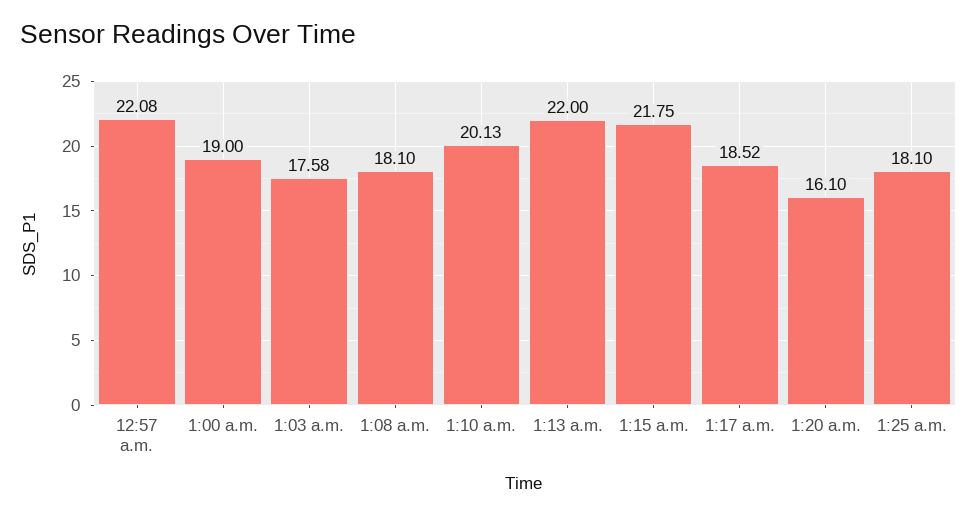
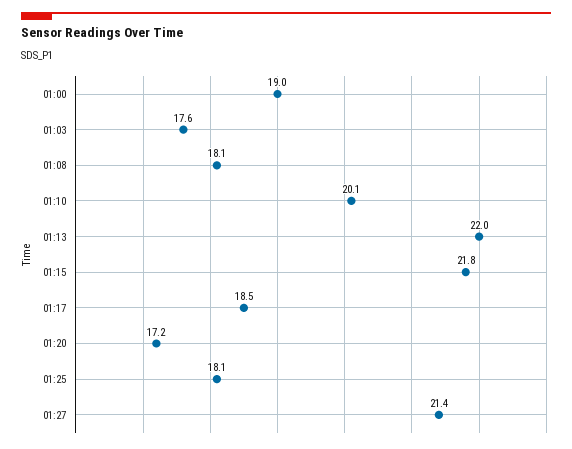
12:57 a.m.: 22.08 -> none
1:20 a.m.: 16.1 -> 17.2
01:27: none -> 21.4

